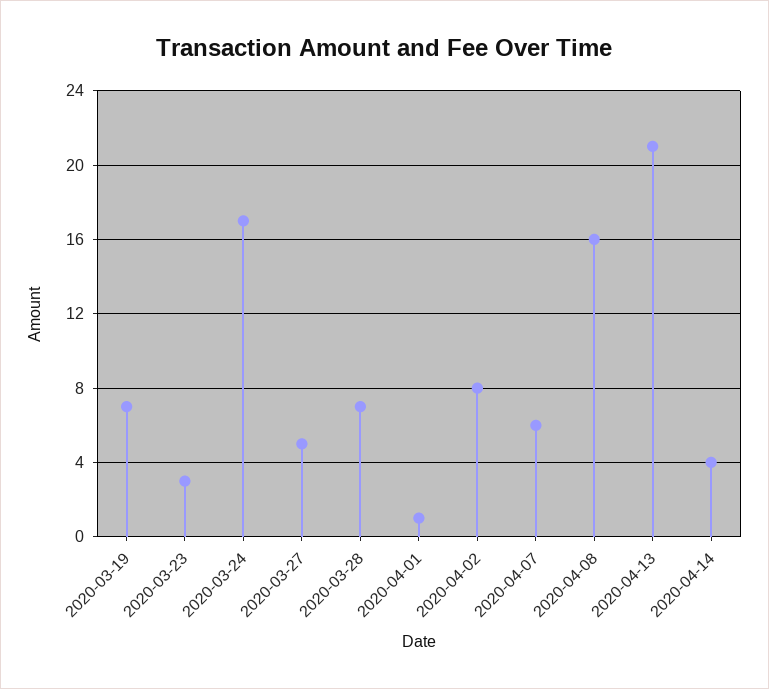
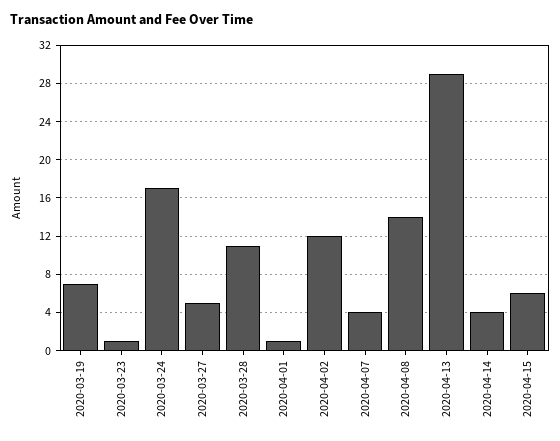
2020-03-23: 3 -> 1
2020-03-28: 7 -> 11
2020-04-02: 8 -> 12
2020-04-07: 6 -> 4
2020-04-08: 16 -> 14
2020-04-13: 21 -> 29
2020-04-15: none -> 6

